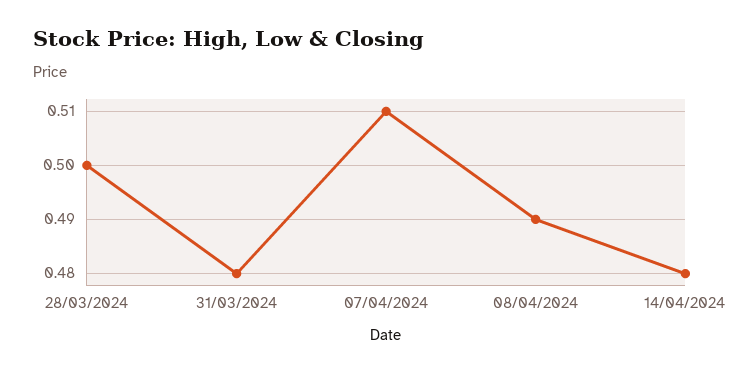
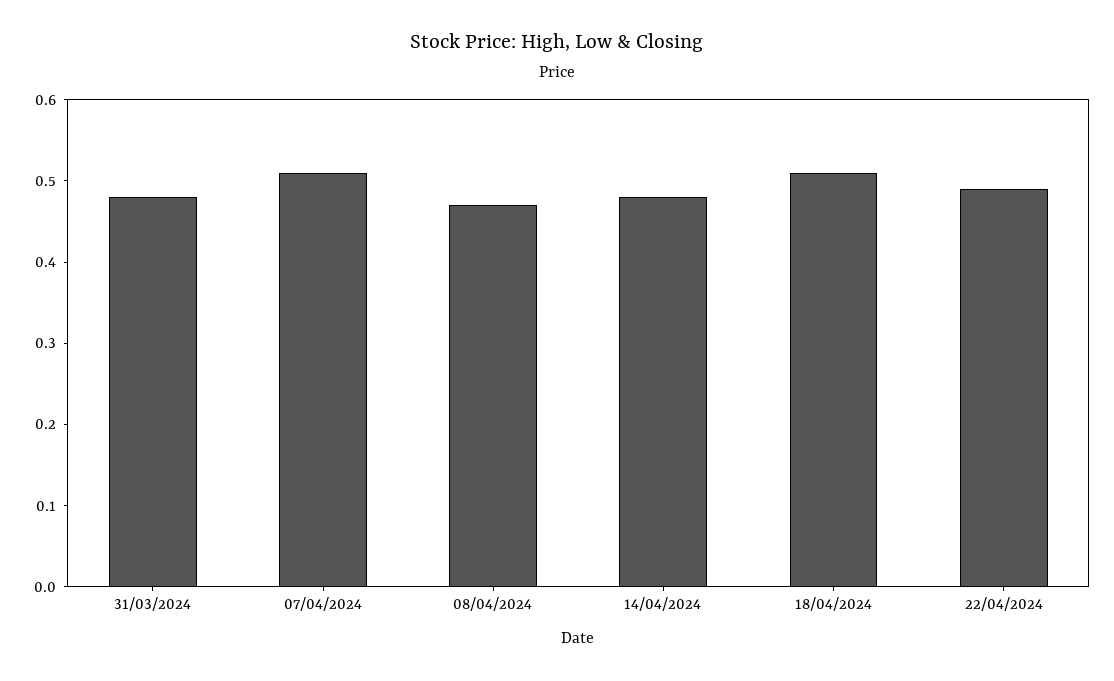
28/03/2024: 0.5 -> none
08/04/2024: 0.49 -> 0.47
18/04/2024: none -> 0.51
22/04/2024: none -> 0.49

